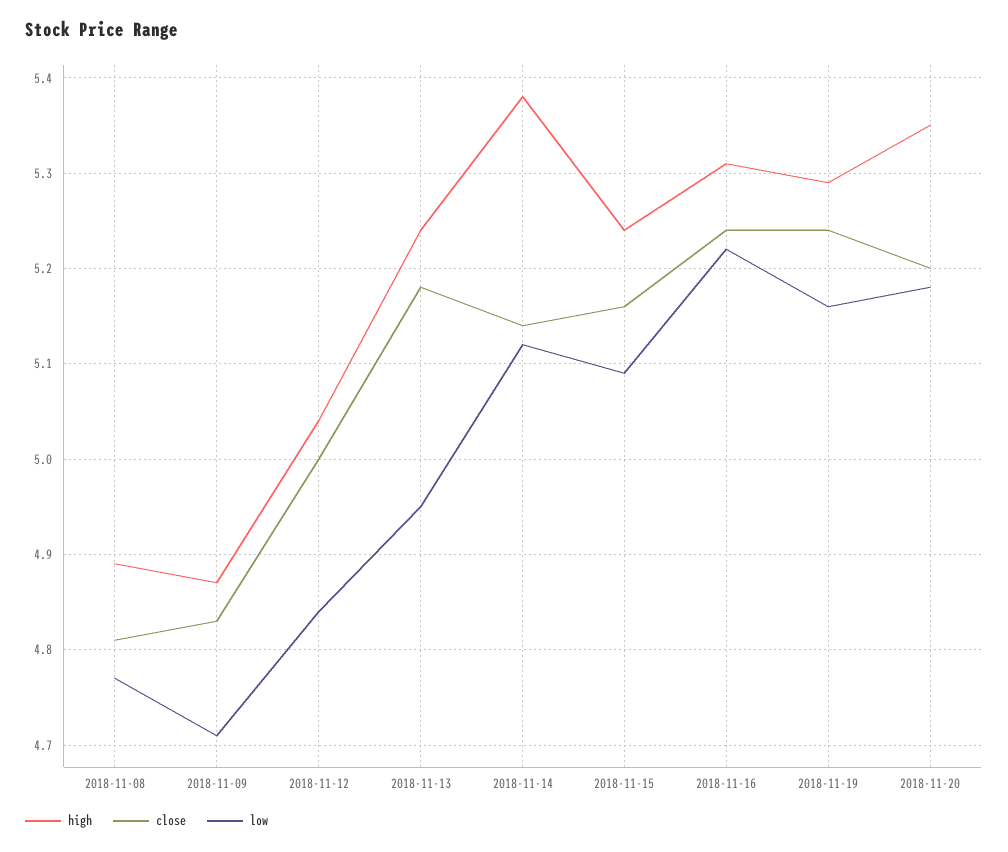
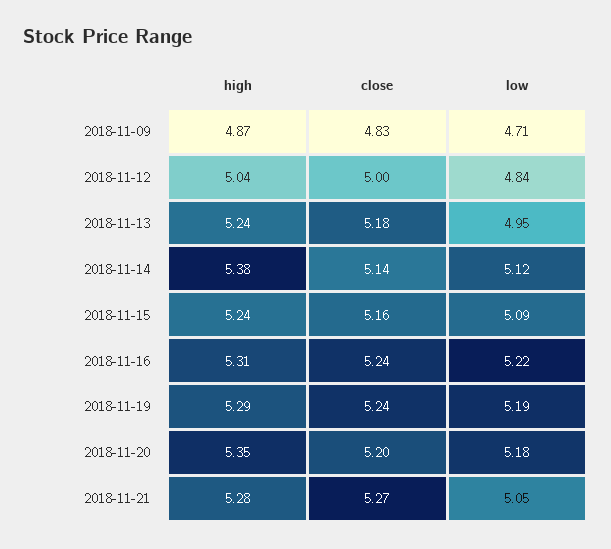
high, 2018-11-08: 4.89 -> none
close, 2018-11-08: 4.81 -> none
low, 2018-11-08: 4.77 -> none
low, 2018-11-19: 5.16 -> 5.19
high, 2018-11-21: none -> 5.28
close, 2018-11-21: none -> 5.27
low, 2018-11-21: none -> 5.05

